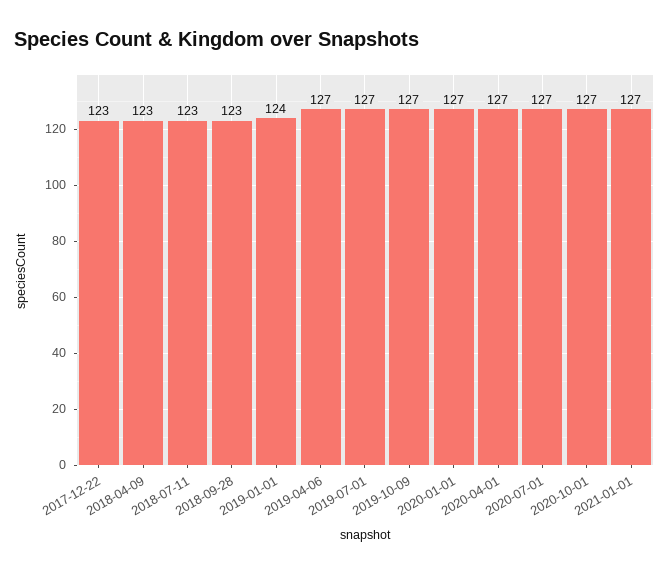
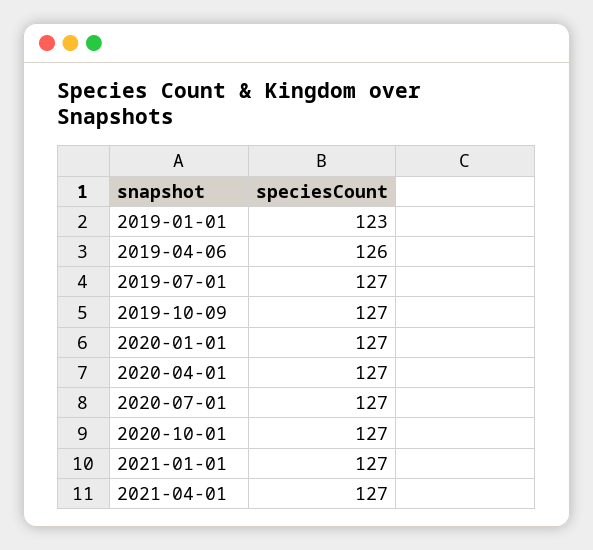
2017-12-22: 123 -> none
2018-04-09: 123 -> none
2018-07-11: 123 -> none
2018-09-28: 123 -> none
2019-01-01: 124 -> 123
2019-04-06: 127 -> 126
2021-04-01: none -> 127

